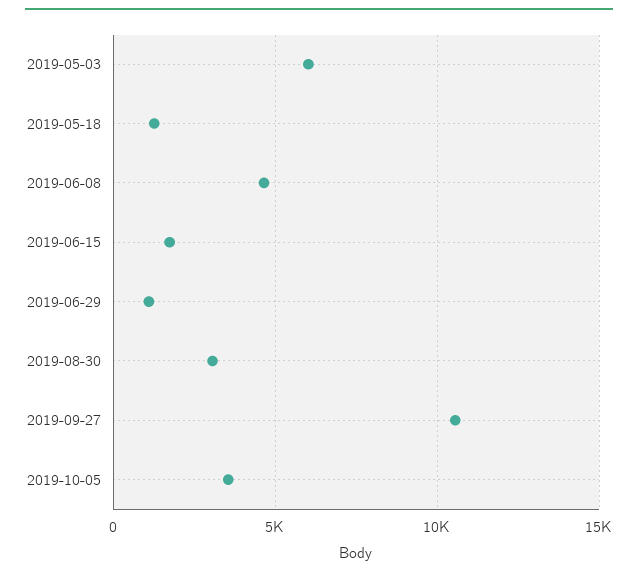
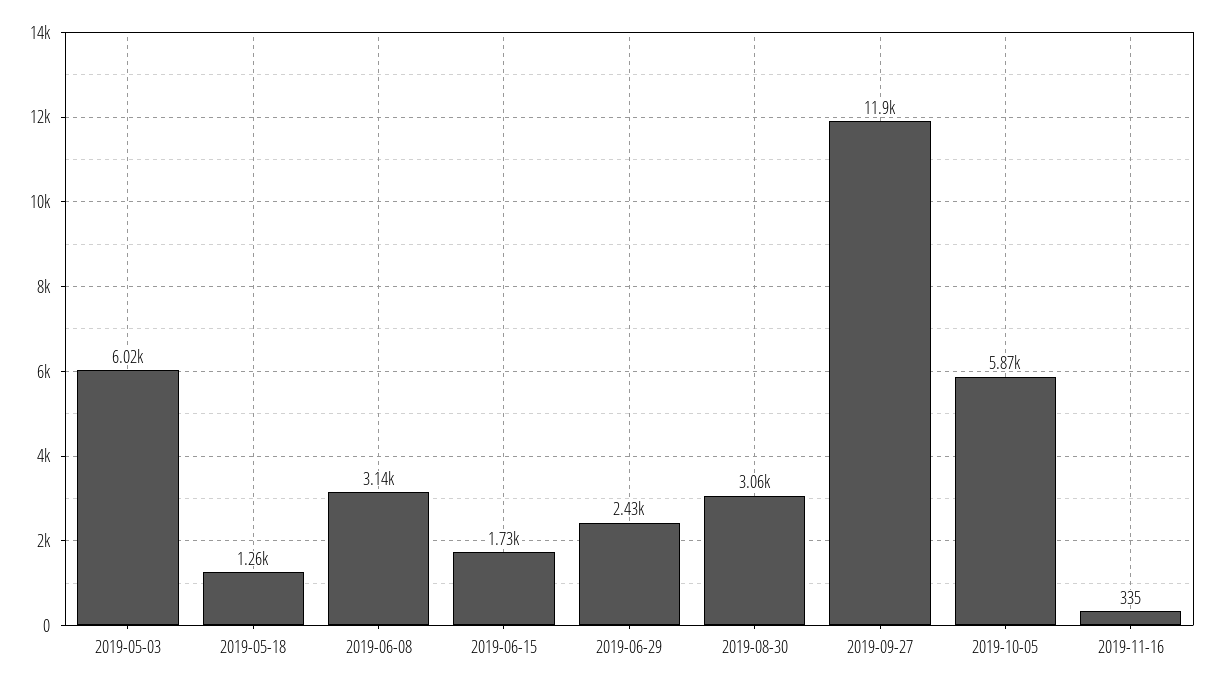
2019-06-08: 4500 -> 3140
2019-06-29: 1000 -> 2430
2019-09-27: 10500 -> 11900
2019-10-05: 3500 -> 5870
2019-11-16: none -> 335

